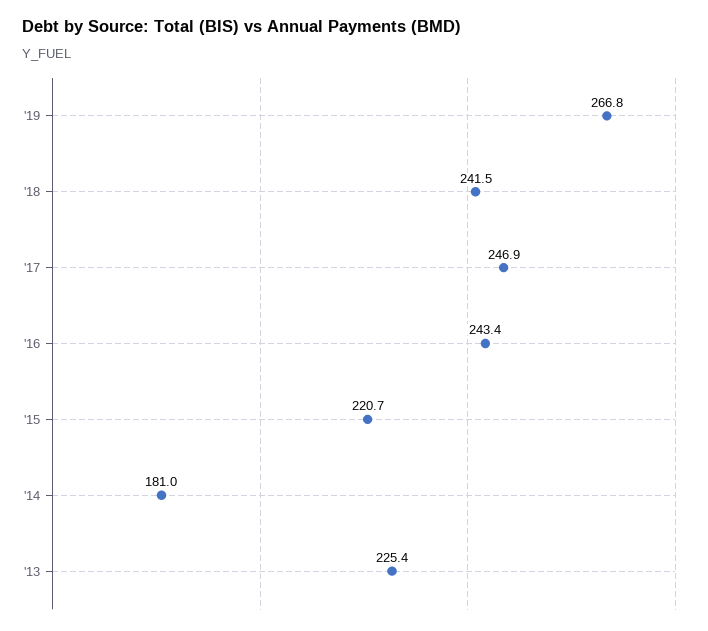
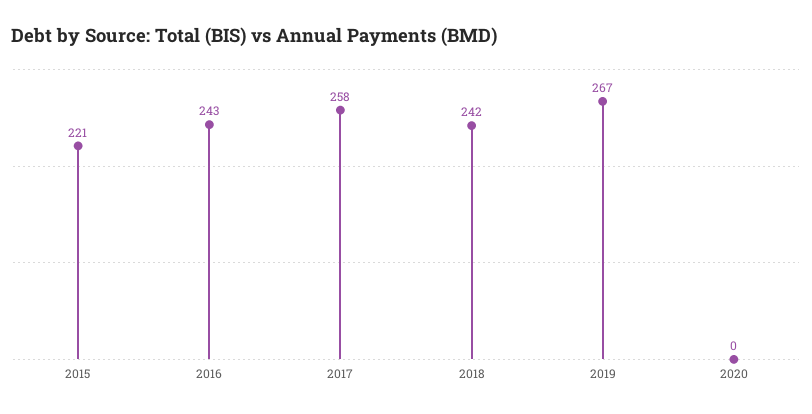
'17: 246.9 -> 258
'14: 181 -> none
'13: 225.4 -> none
2020: none -> 0

